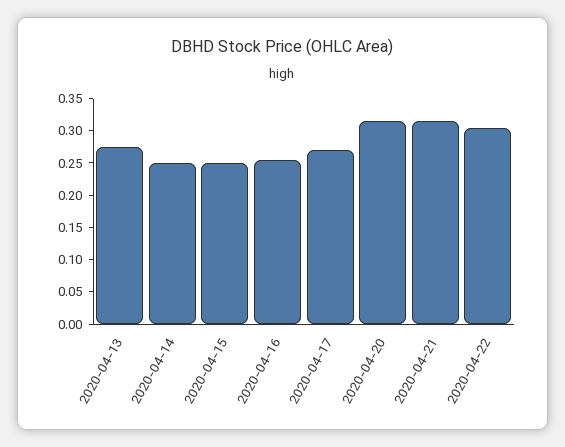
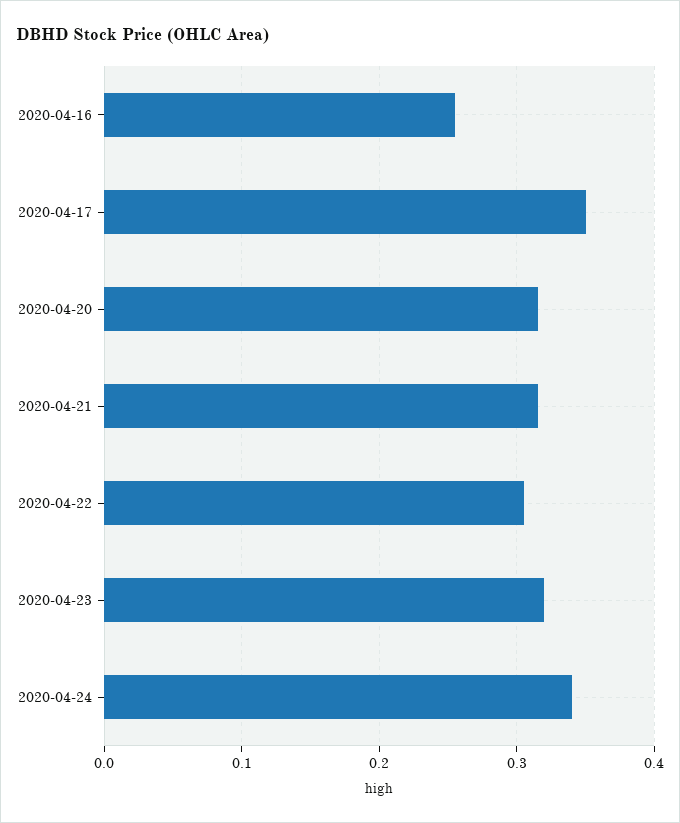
2020-04-13: 0.275 -> none
2020-04-14: 0.25 -> none
2020-04-15: 0.25 -> none
2020-04-17: 0.275 -> 0.35
2020-04-23: none -> 0.32
2020-04-24: none -> 0.34

